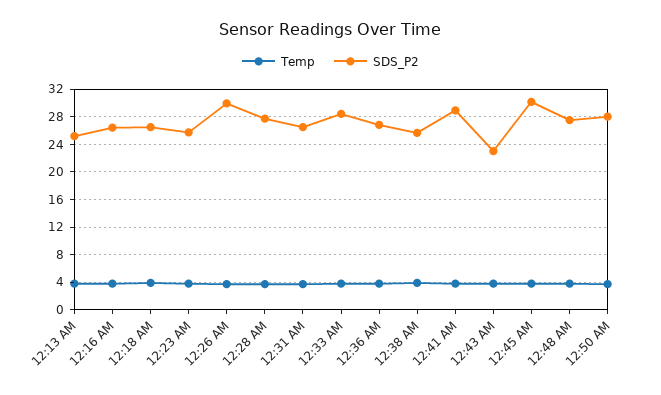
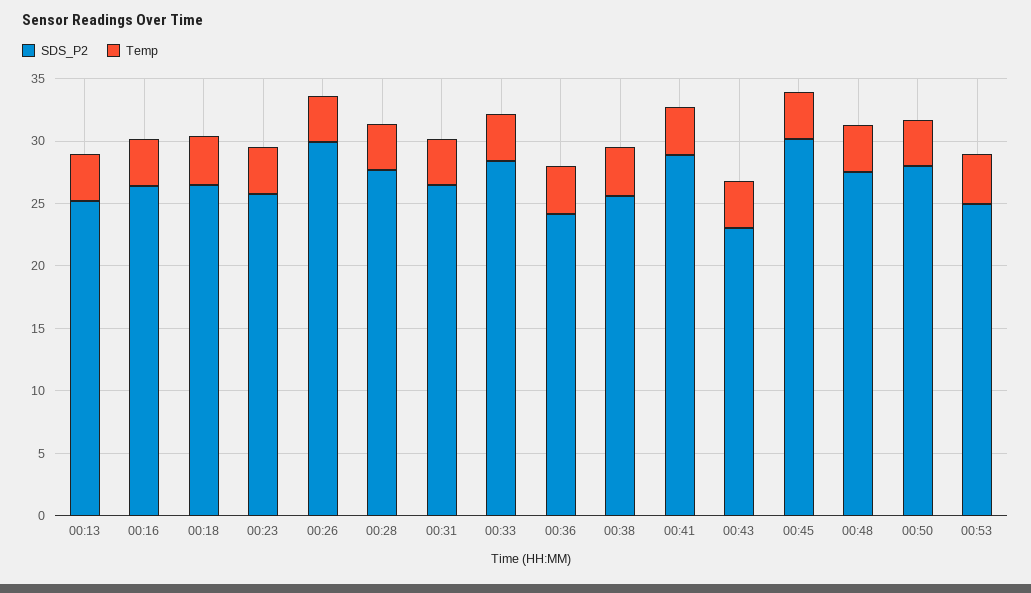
SDS_P2, 12:36 AM: 27 -> 24
SDS_P2, 00:53: none -> 25
Temp, 00:53: none -> 4

